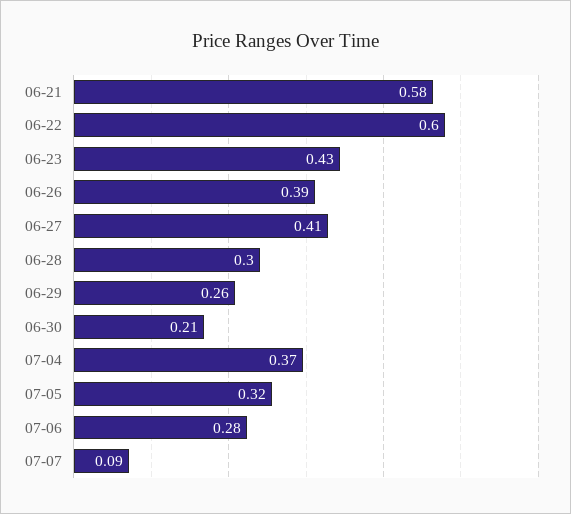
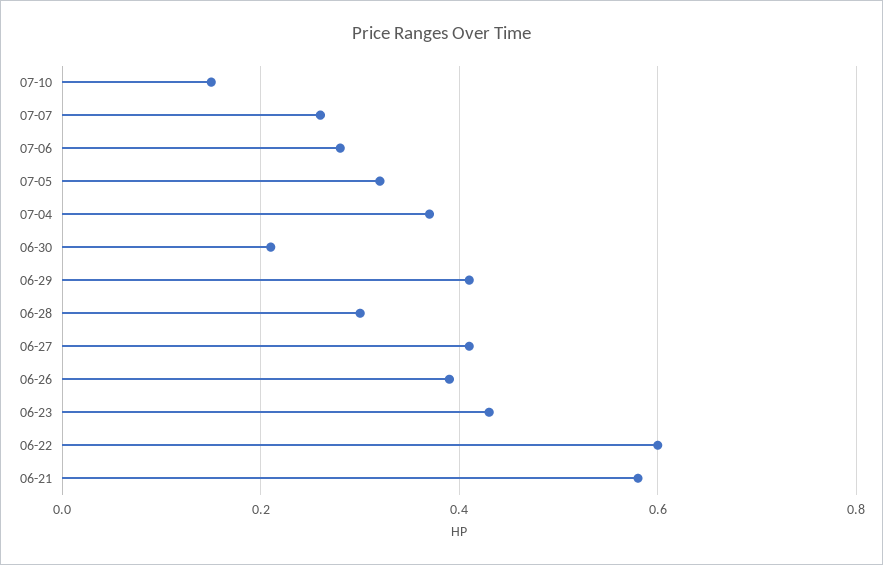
06-29: 0.26 -> 0.4
07-07: 0.09 -> 0.25
07-10: none -> 0.15

